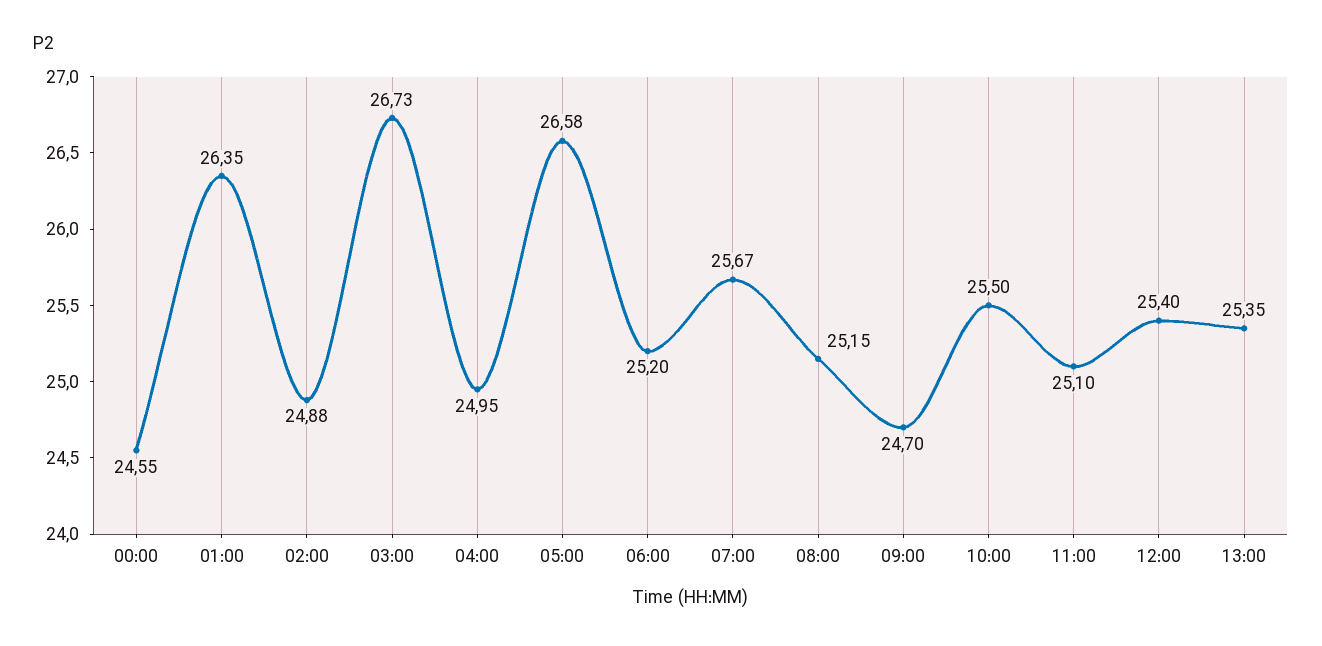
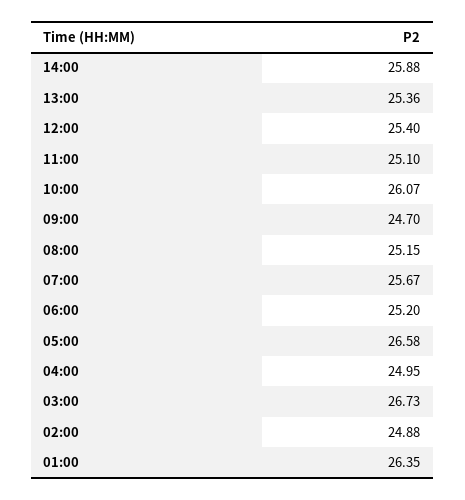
00:00: 24.55 -> none
10:00: 25.5 -> 26.07
13:00: 25.35 -> 25.36
14:00: none -> 25.88

